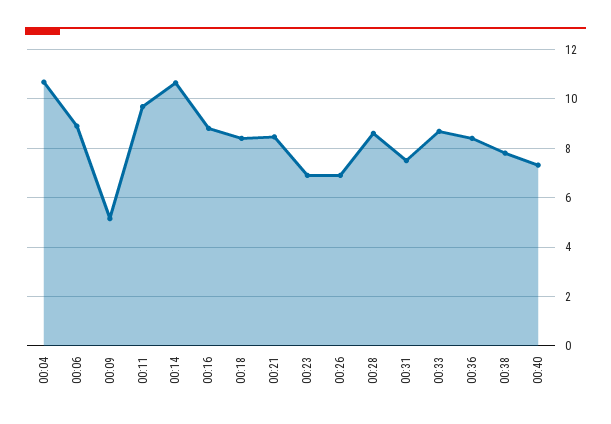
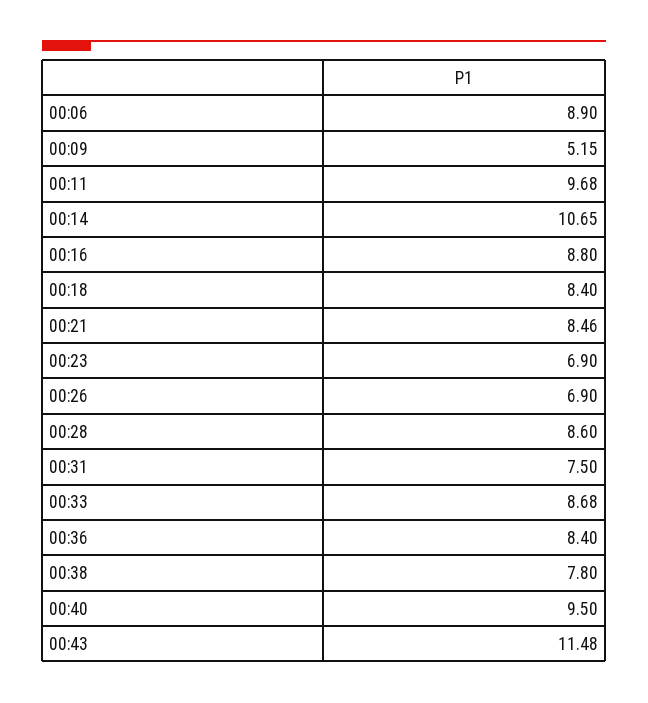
00:04: 10.75 -> none
00:40: 7.25 -> 9.5
00:43: none -> 11.48

